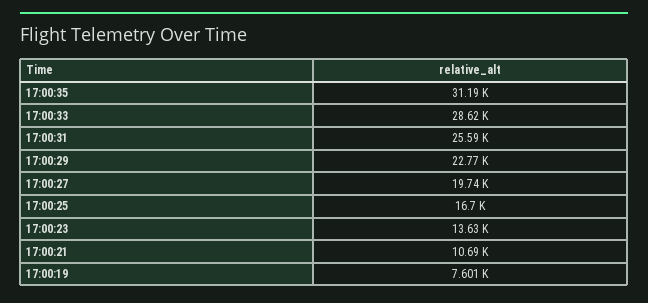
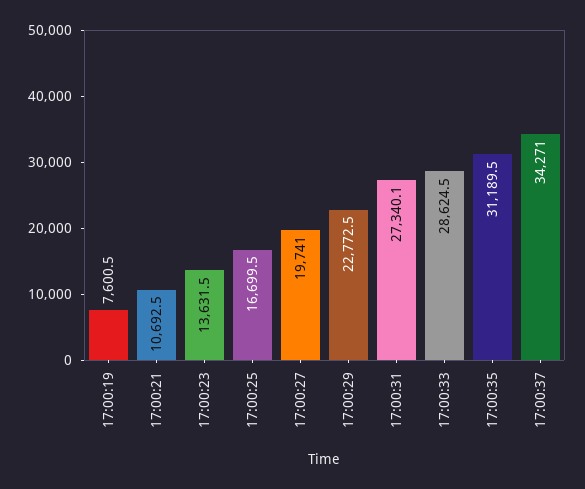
17:00:31: 25590 -> 27340.1
17:00:37: none -> 34271

